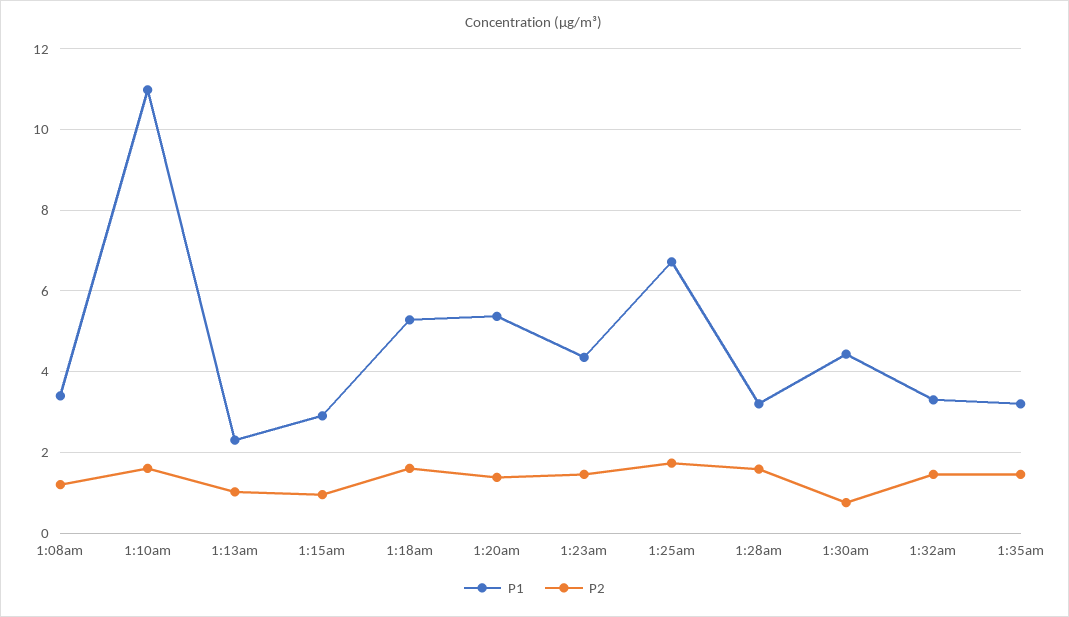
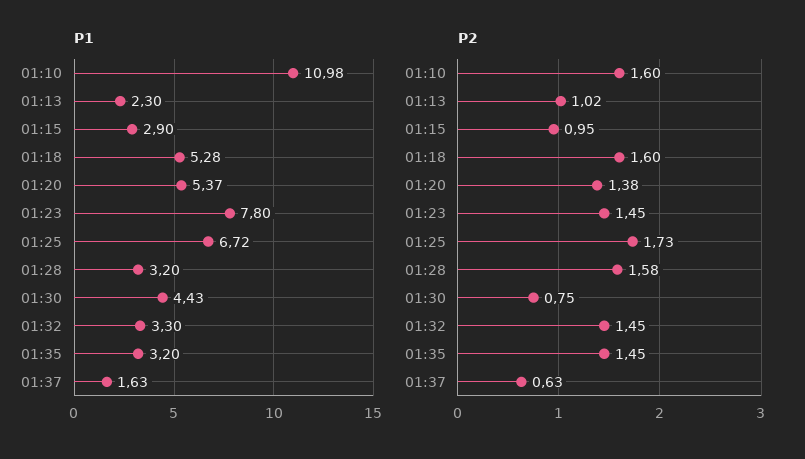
P1, 1:08am: 3.4 -> none
P2, 1:08am: 1.2 -> none
P1, 1:23am: 4.4 -> 7.8
P1, 01:37: none -> 1.63
P2, 01:37: none -> 0.63

